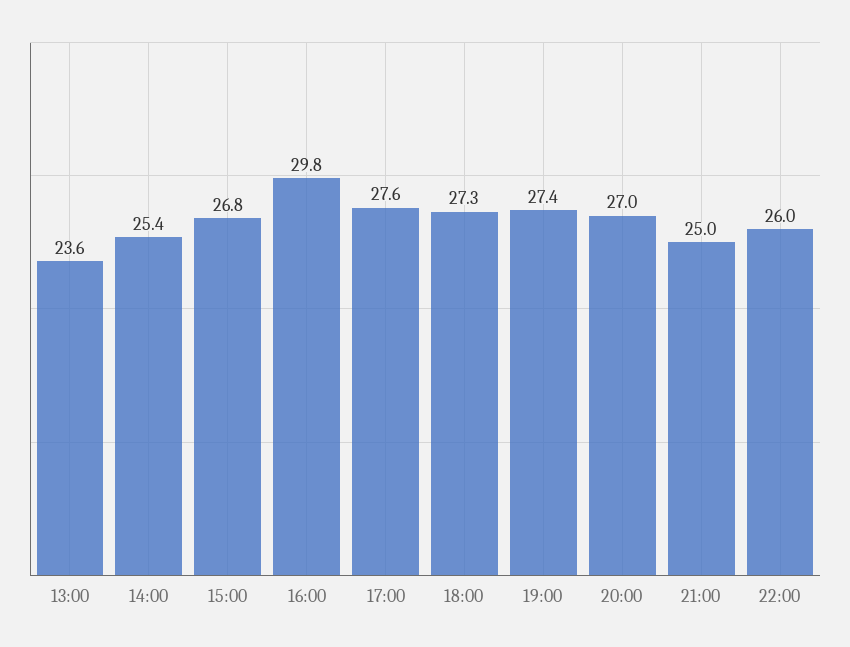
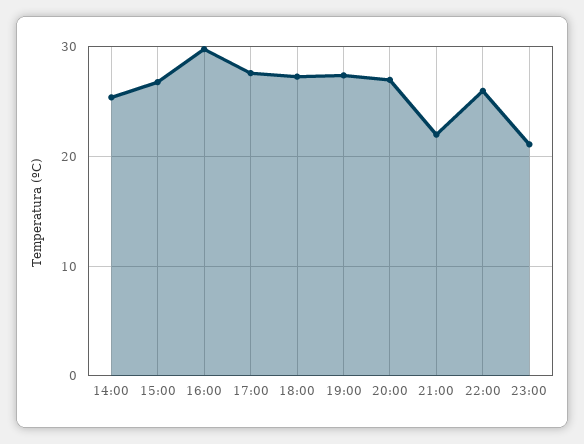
13:00: 23.6 -> none
21:00: 25 -> 22
23:00: none -> 21

